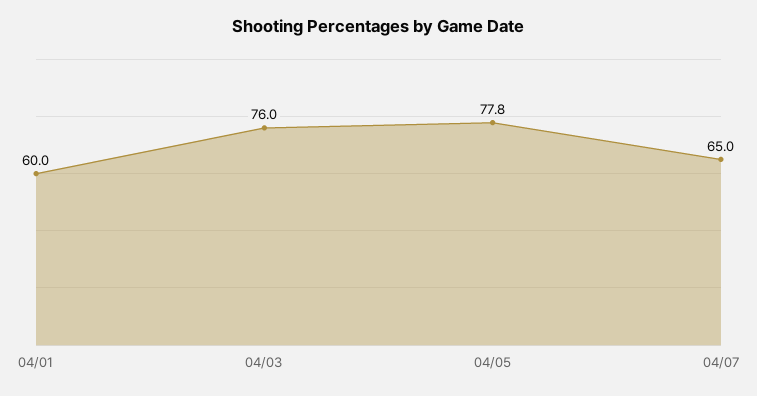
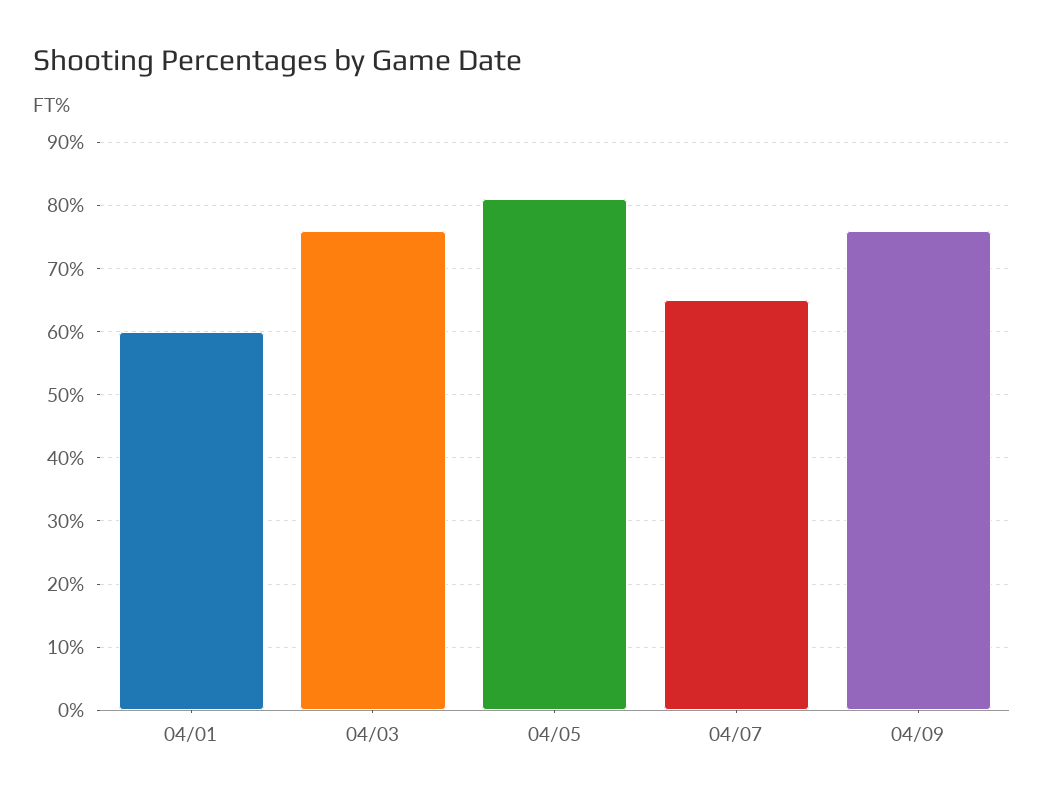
04/05: 77.8 -> 81
04/09: none -> 76

